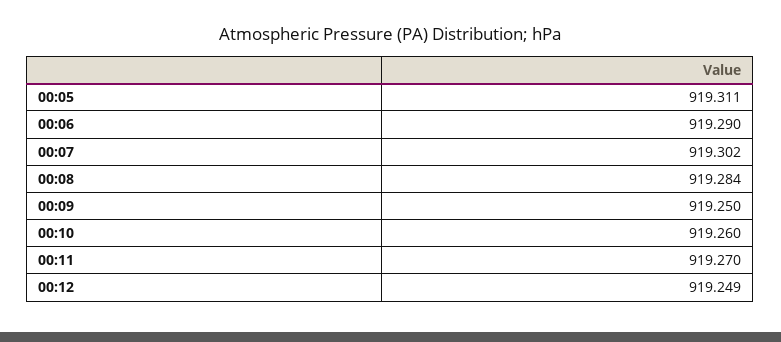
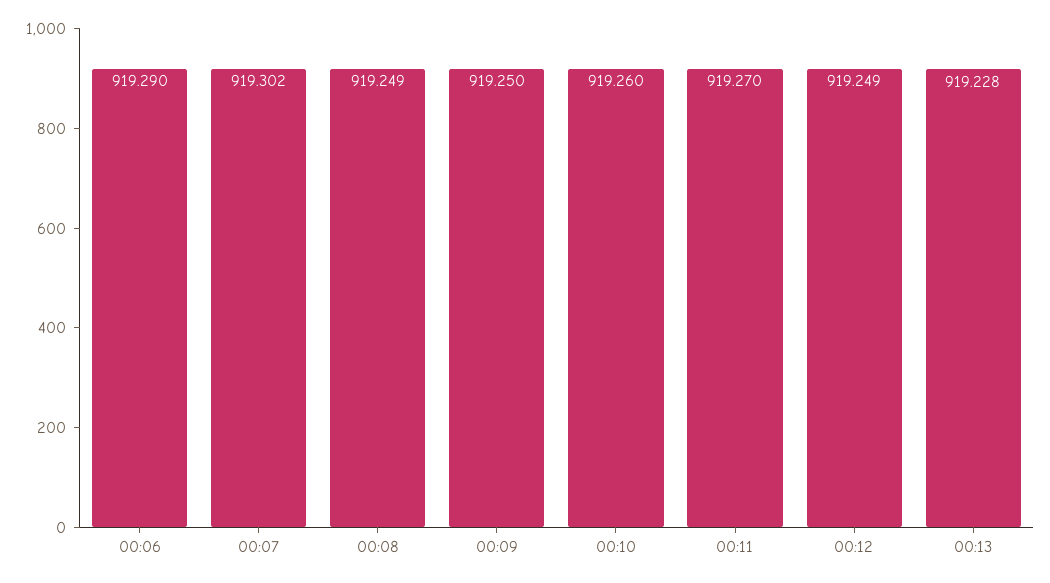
00:05: 919.311 -> none
00:08: 919.284 -> 919.249
00:13: none -> 919.228

